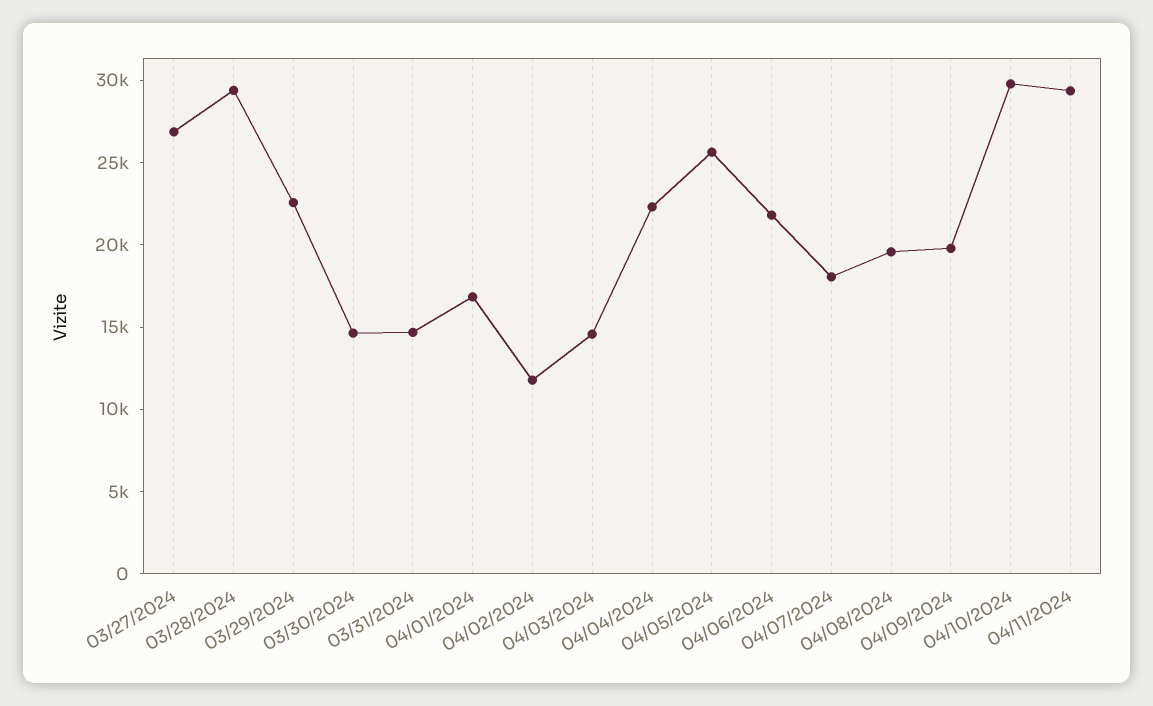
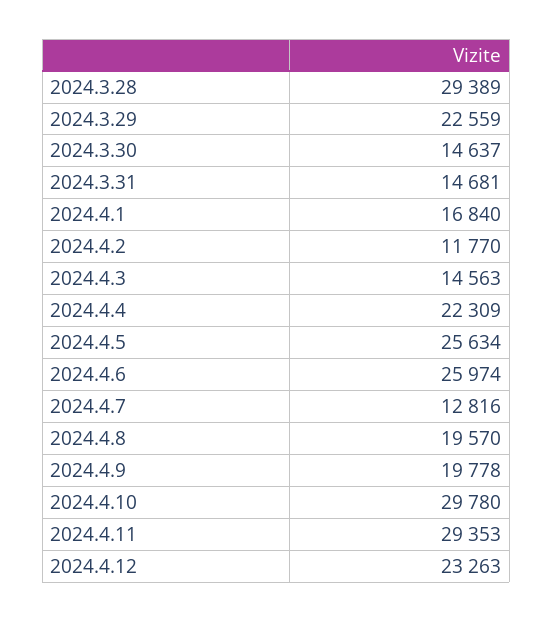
03/27/2024: 27000 -> none
04/06/2024: 22000 -> 25974
04/07/2024: 18000 -> 12816
2024.4.12: none -> 23263

